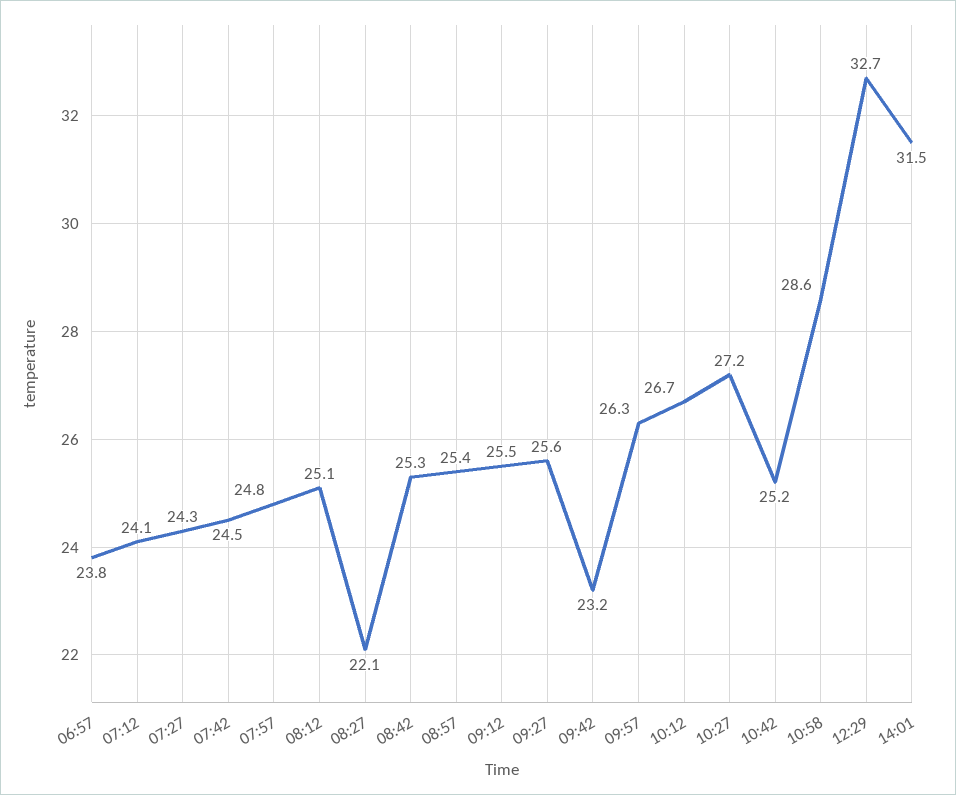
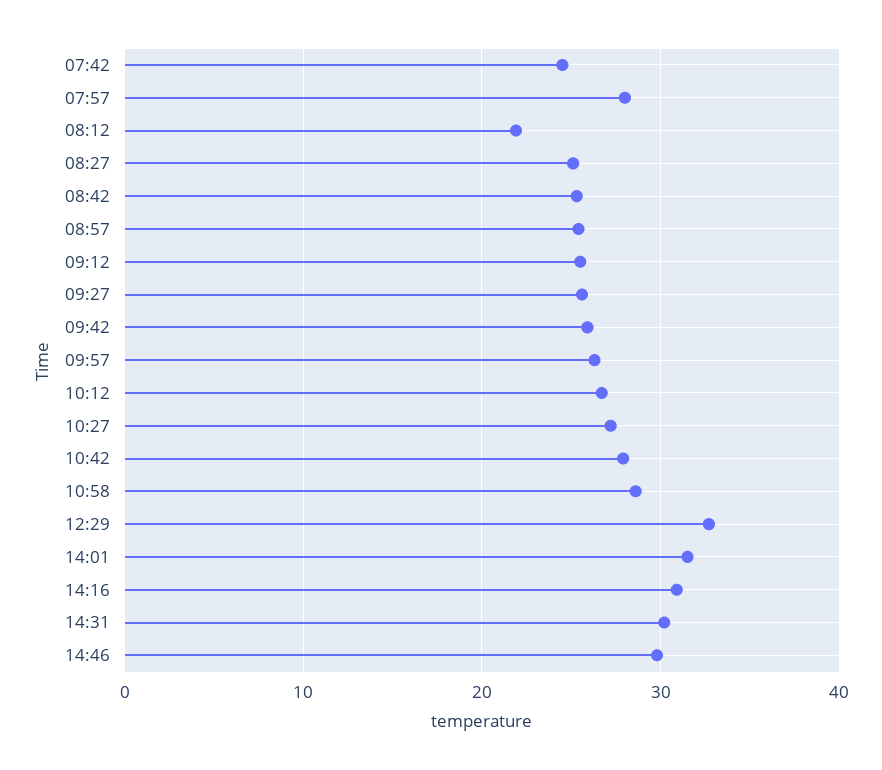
06:57: 23.8 -> none
07:12: 24.1 -> none
07:27: 24.3 -> none
07:57: 24.8 -> 28
08:12: 25.1 -> 22
08:27: 22.1 -> 25
09:42: 23.2 -> 26
10:42: 25.2 -> 28
14:16: none -> 31
14:31: none -> 30
14:46: none -> 30

